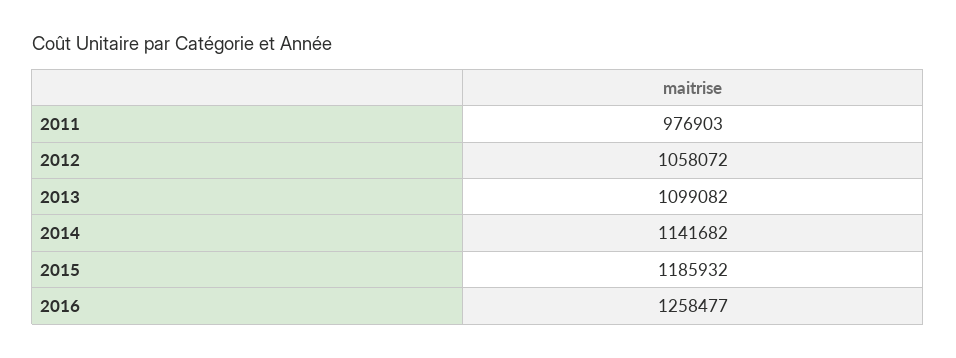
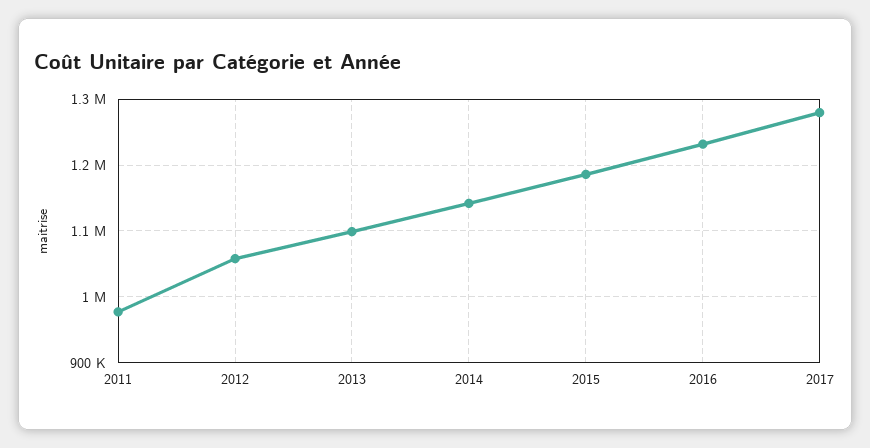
2016: 1258477 -> 1230000
2017: none -> 1280000

